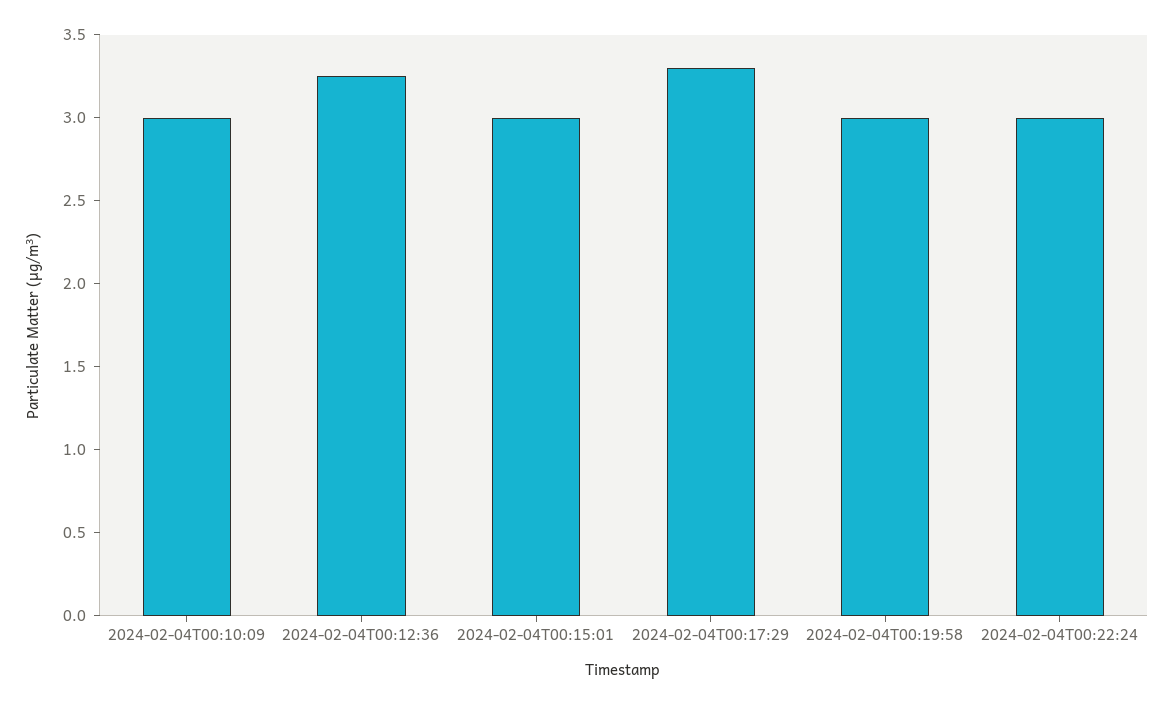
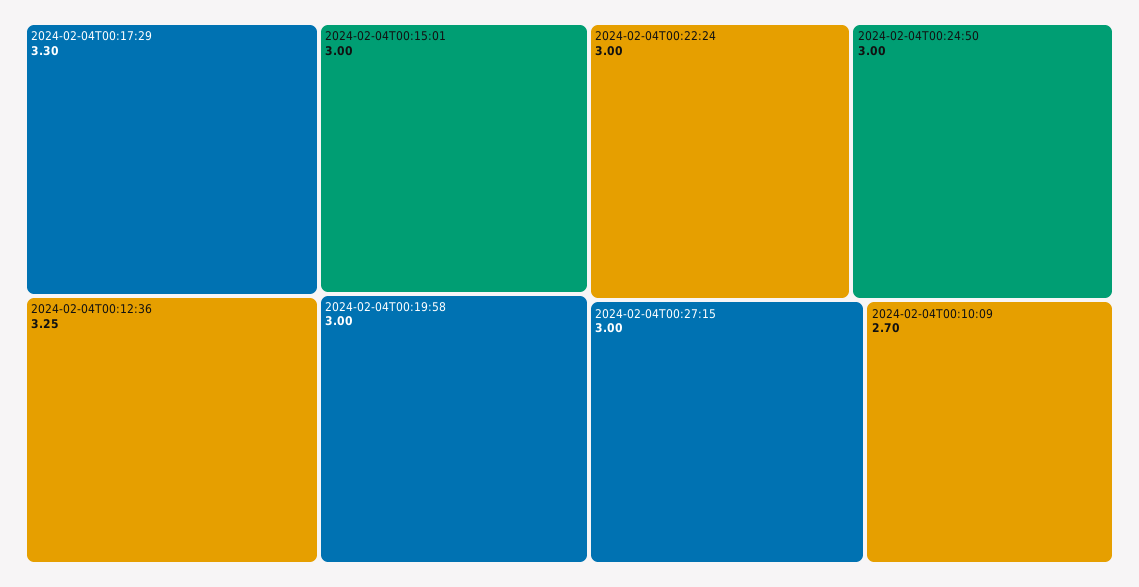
2024-02-04T00:10:09: 3 -> 2.7
2024-02-04T00:24:50: none -> 3
2024-02-04T00:27:15: none -> 3

